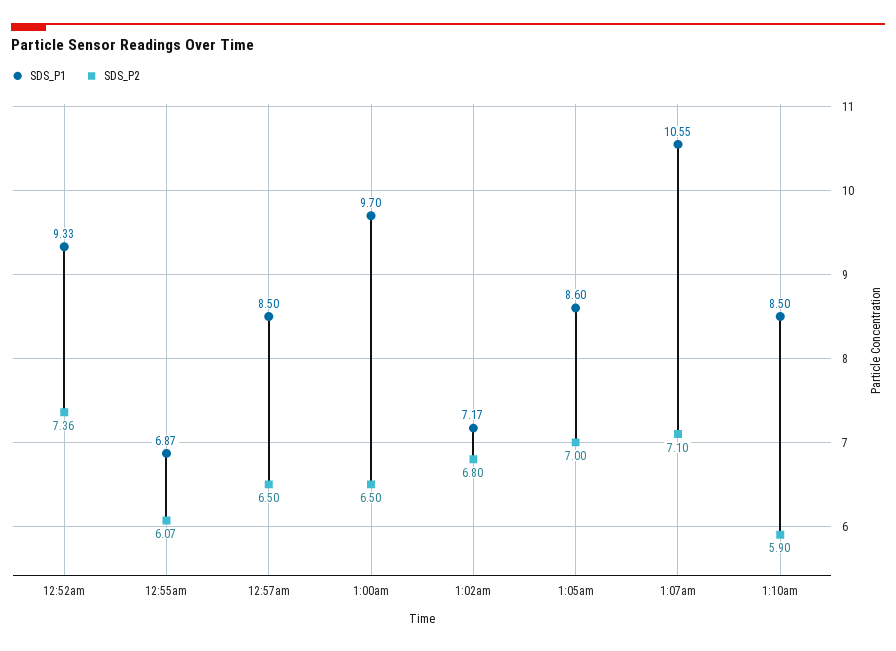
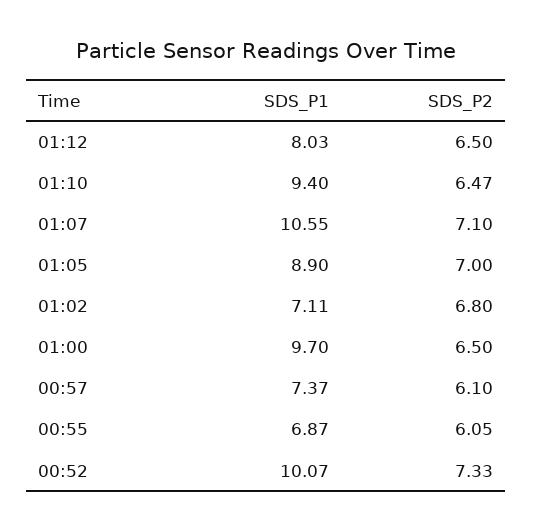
SDS_P1, 12:52am: 9.33 -> 10.07
SDS_P2, 12:52am: 7.36 -> 7.33
SDS_P2, 12:55am: 6.07 -> 6.05
SDS_P1, 12:57am: 8.5 -> 7.37
SDS_P2, 12:57am: 6.5 -> 6.1
SDS_P1, 1:02am: 7.17 -> 7.11
SDS_P1, 1:05am: 8.6 -> 8.9
SDS_P1, 1:10am: 8.5 -> 9.4
SDS_P2, 1:10am: 5.9 -> 6.47
SDS_P1, 01:12: none -> 8.03
SDS_P2, 01:12: none -> 6.5

